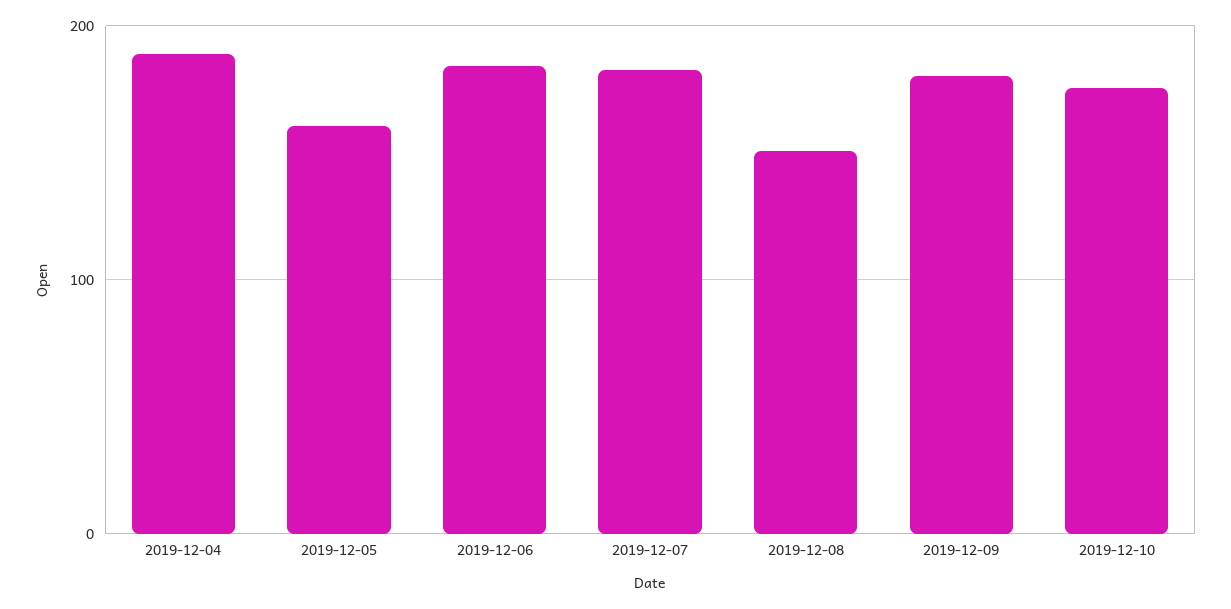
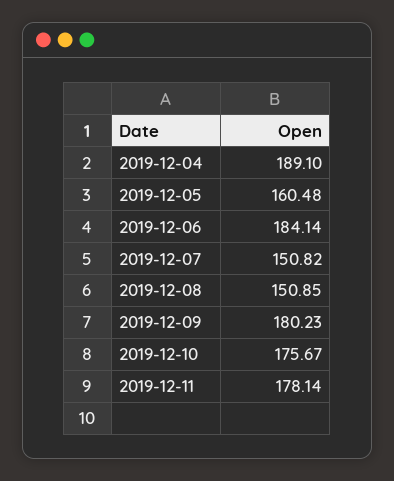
2019-12-07: 180 -> 150.82
2019-12-11: none -> 178.14

